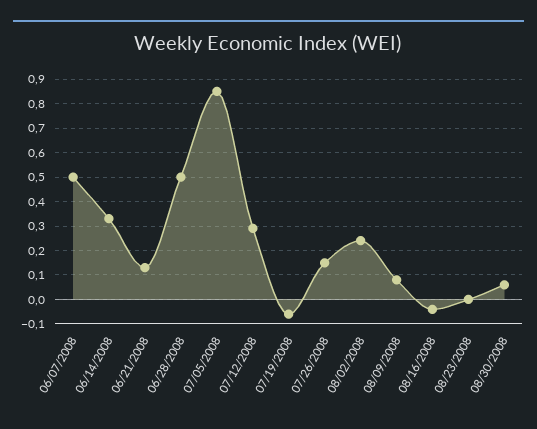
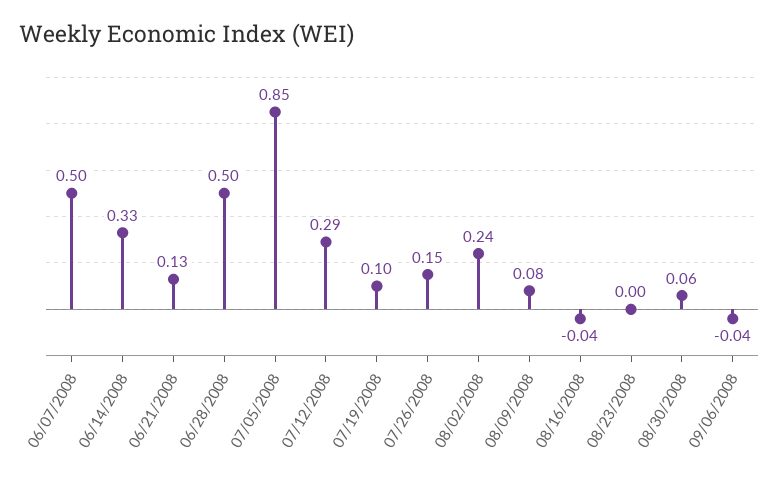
07/19/2008: -0.05 -> 0.1
09/06/2008: none -> -0.04

